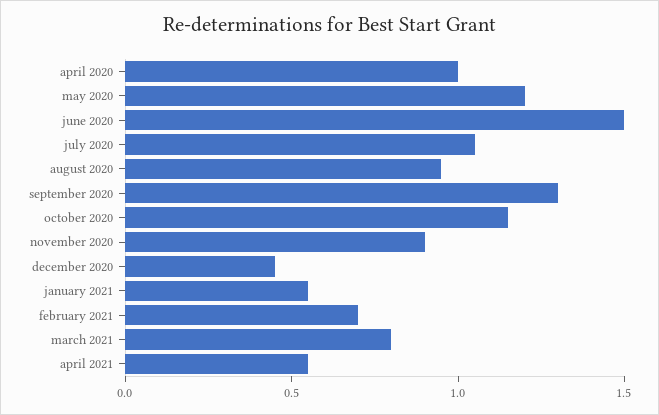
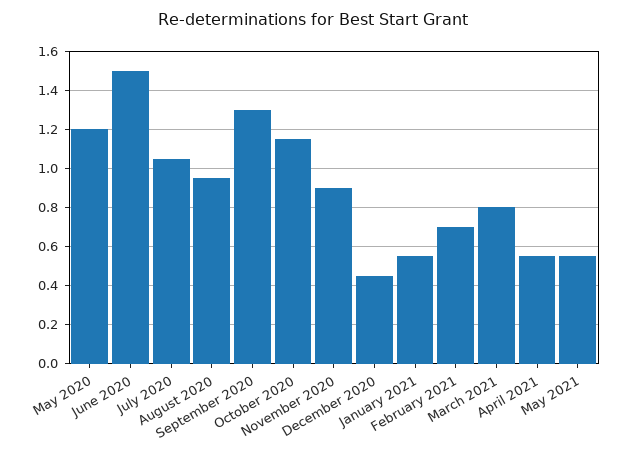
april 2020: 1 -> none
May 2021: none -> 0.55

